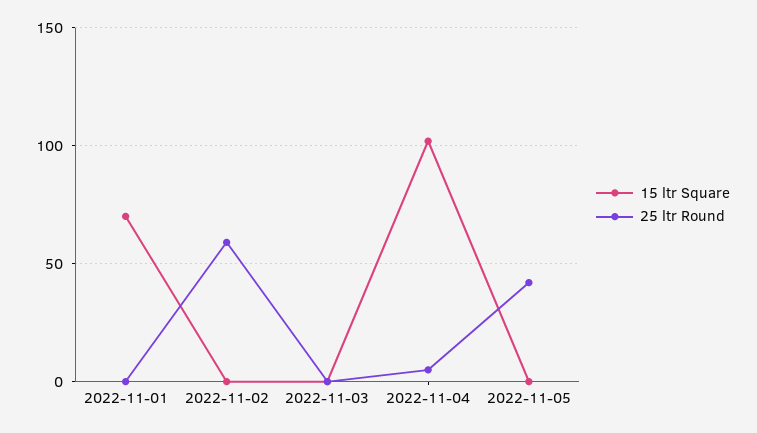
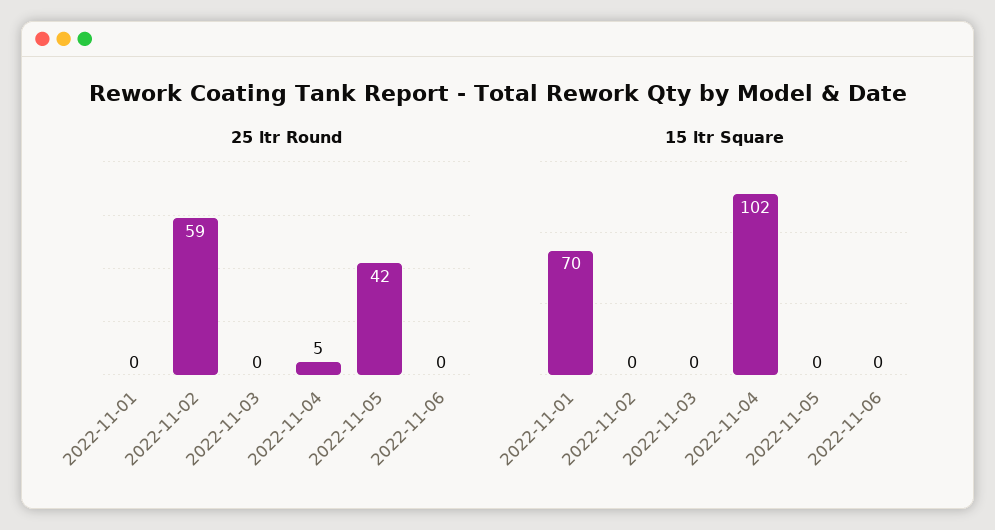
25 ltr Round, 2022-11-06: none -> 0
15 ltr Square, 2022-11-06: none -> 0

